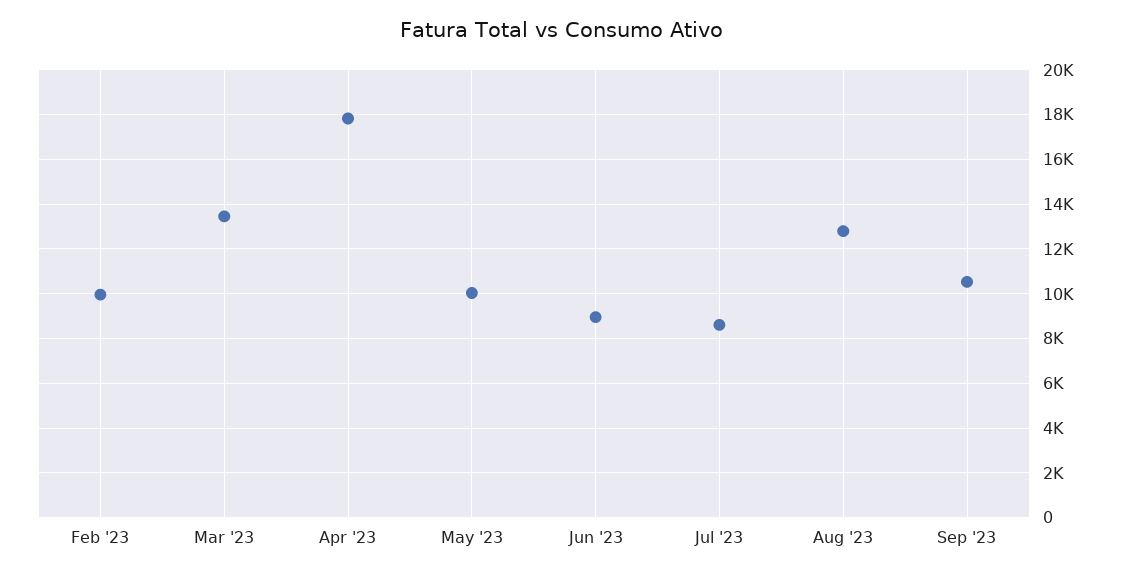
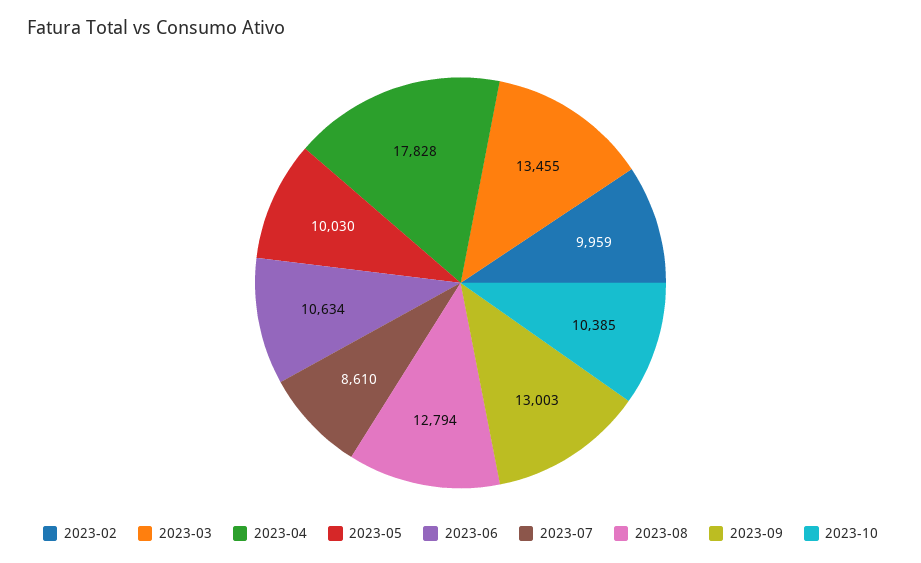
Jun '23: 9000 -> 10634
Sep '23: 10500 -> 13003
2023-10: none -> 10385

